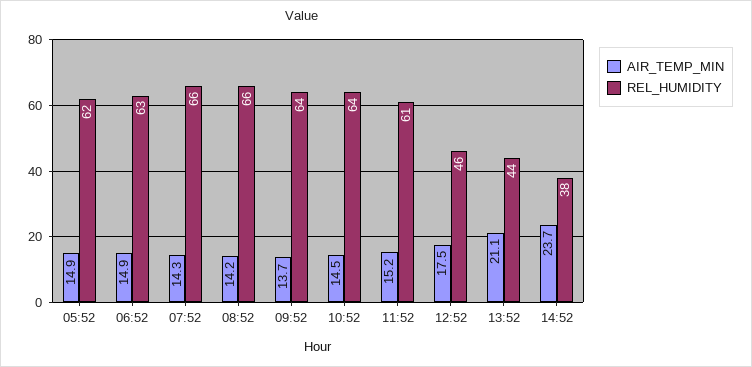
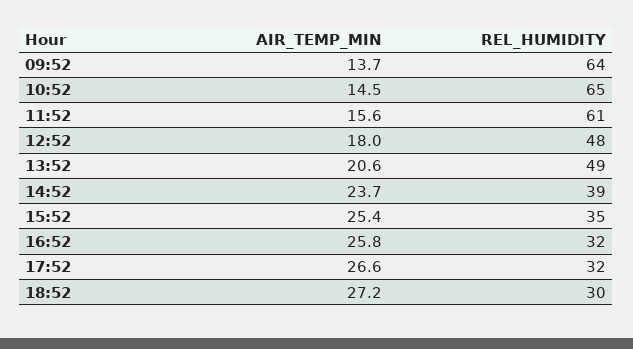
AIR_TEMP_MIN, 05:52: 14.9 -> none
REL_HUMIDITY, 05:52: 62 -> none
AIR_TEMP_MIN, 06:52: 14.9 -> none
REL_HUMIDITY, 06:52: 63 -> none
AIR_TEMP_MIN, 07:52: 14.3 -> none
REL_HUMIDITY, 07:52: 66 -> none
AIR_TEMP_MIN, 08:52: 14.2 -> none
REL_HUMIDITY, 08:52: 66 -> none
REL_HUMIDITY, 10:52: 64 -> 65
AIR_TEMP_MIN, 11:52: 15.2 -> 15.6
AIR_TEMP_MIN, 12:52: 17.5 -> 18
REL_HUMIDITY, 12:52: 46 -> 48
AIR_TEMP_MIN, 13:52: 21.1 -> 20.6
REL_HUMIDITY, 13:52: 44 -> 49
REL_HUMIDITY, 14:52: 38 -> 39
AIR_TEMP_MIN, 15:52: none -> 25.4
REL_HUMIDITY, 15:52: none -> 35
AIR_TEMP_MIN, 16:52: none -> 25.8
REL_HUMIDITY, 16:52: none -> 32
AIR_TEMP_MIN, 17:52: none -> 26.6
REL_HUMIDITY, 17:52: none -> 32
AIR_TEMP_MIN, 18:52: none -> 27.2
REL_HUMIDITY, 18:52: none -> 30

